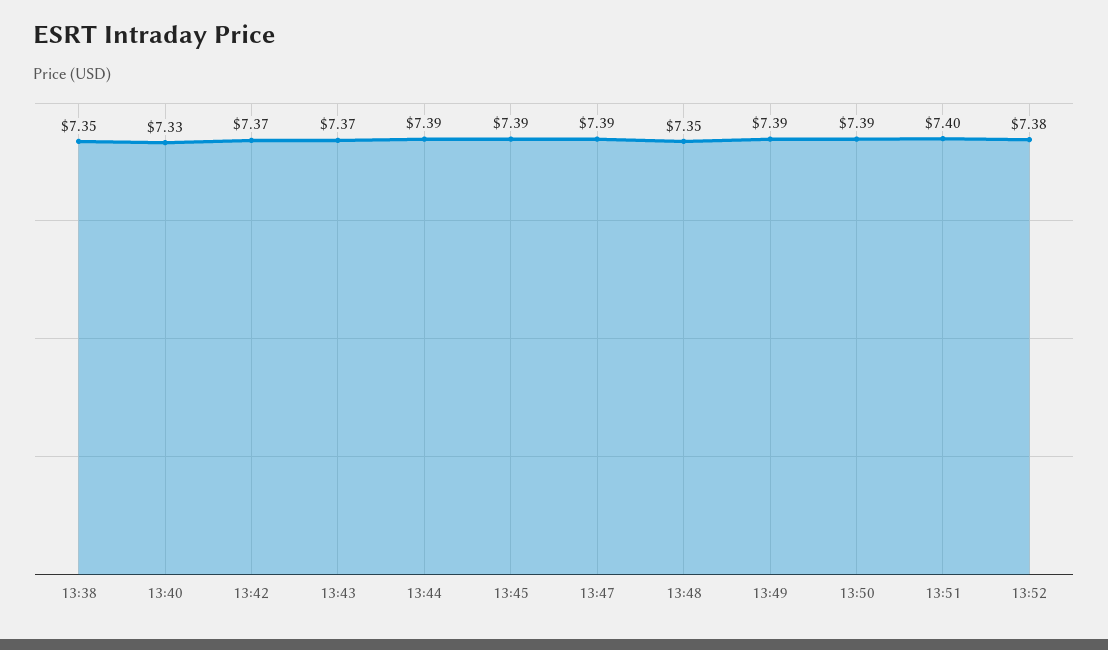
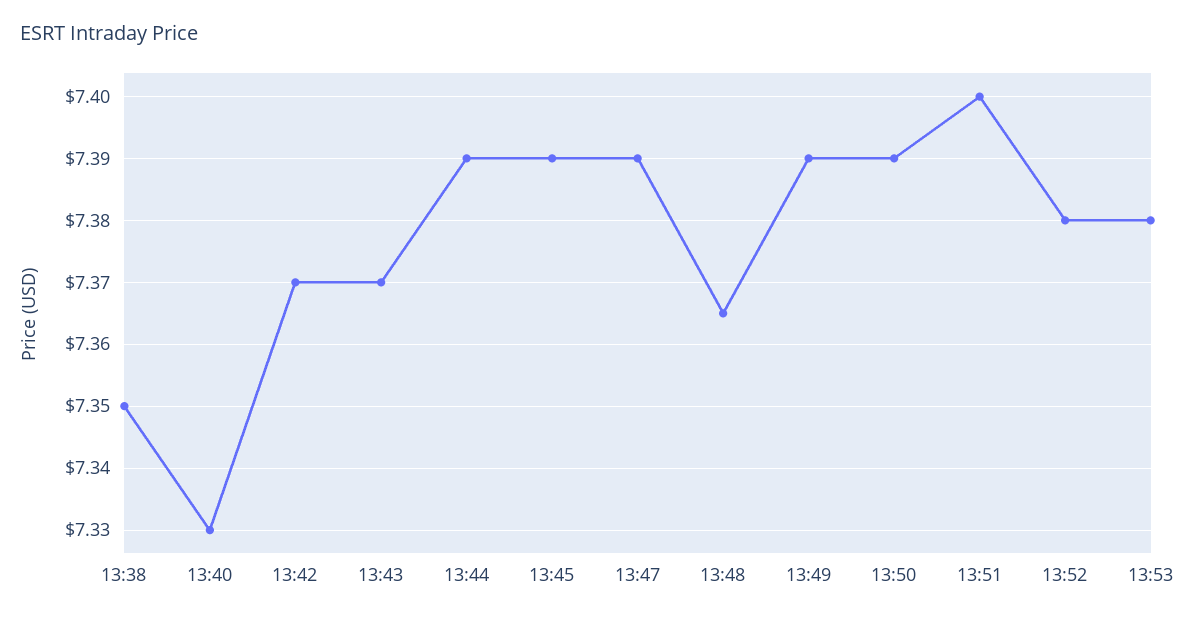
13:48: 7.35 -> 7.365
13:53: none -> 7.38

